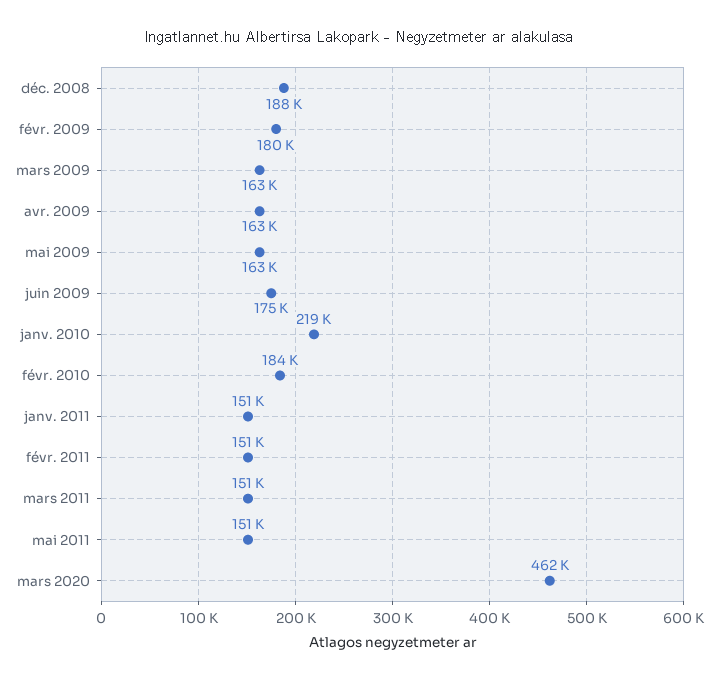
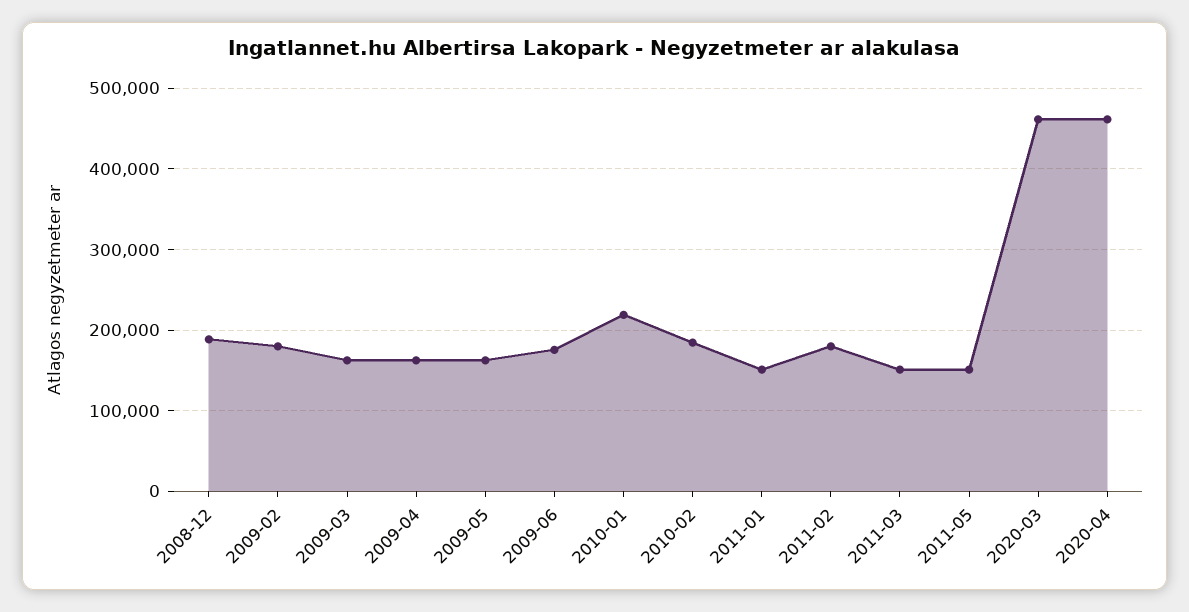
févr. 2011: 151000 -> 180000
2020-04: none -> 460000

